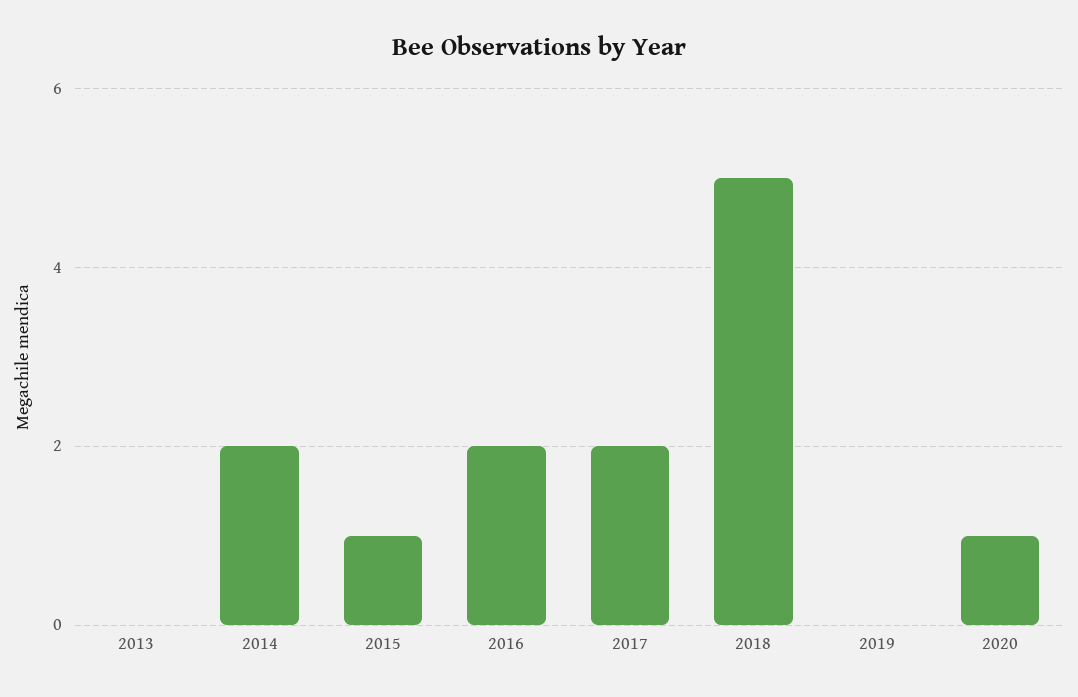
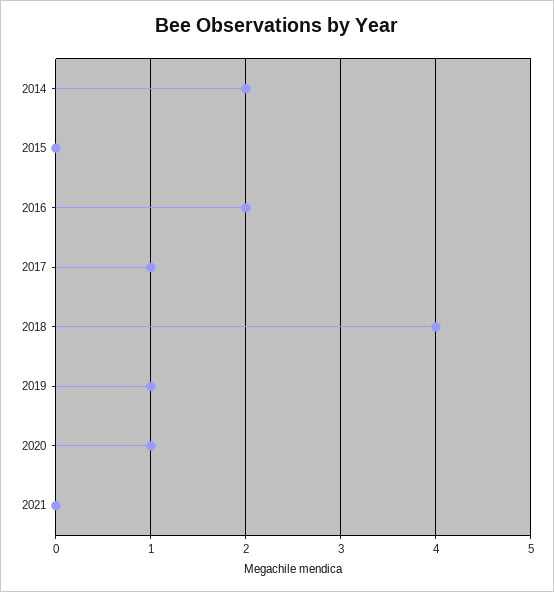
2013: 0 -> none
2015: 1 -> 0
2017: 2 -> 1
2018: 5 -> 4
2019: 0 -> 1
2021: none -> 0

